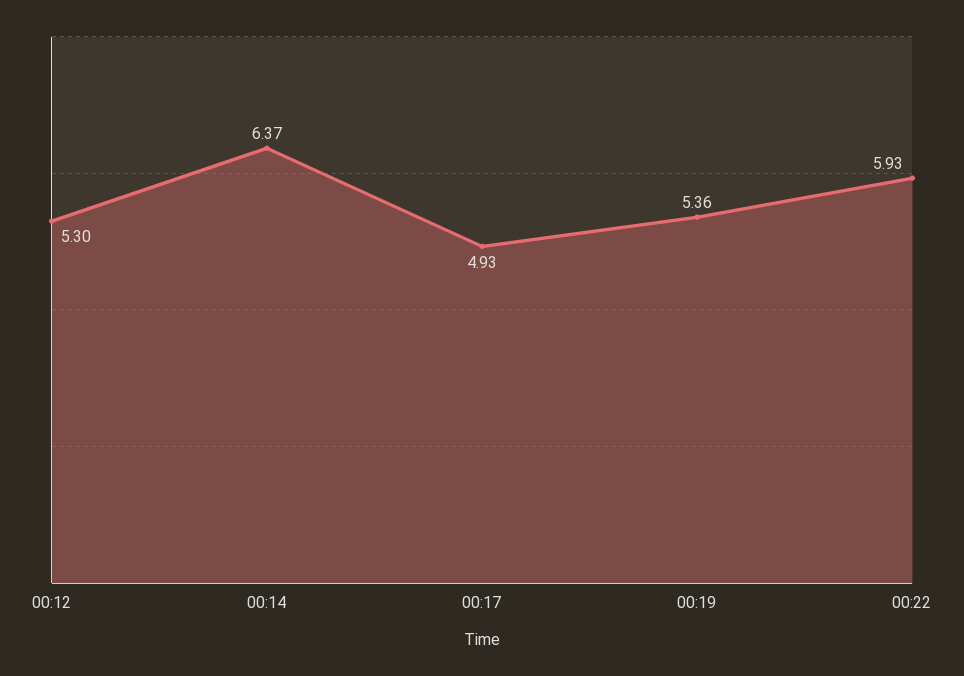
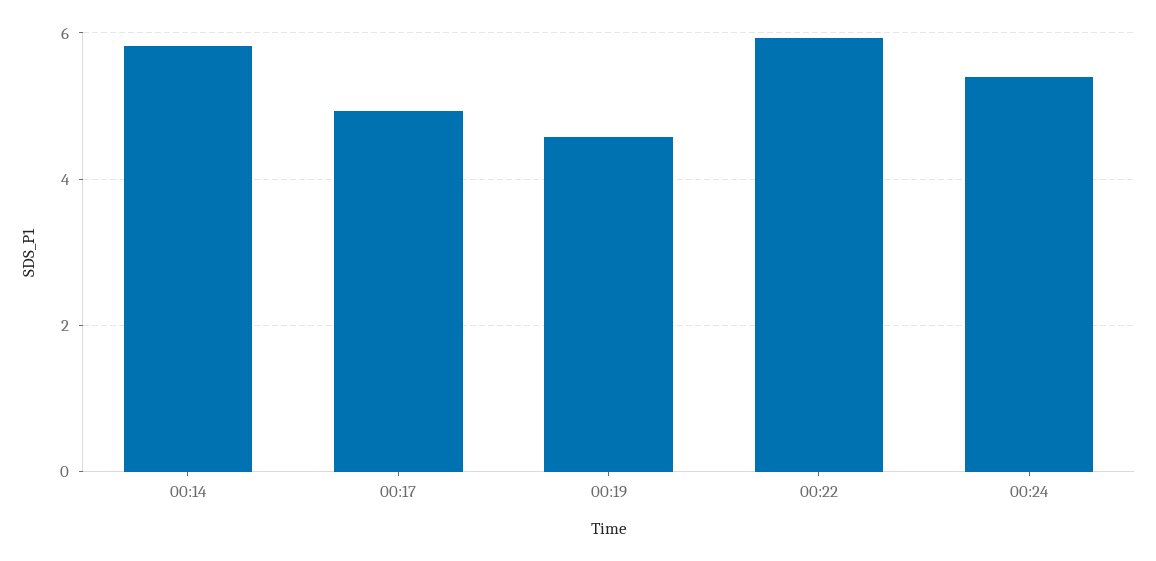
00:12: 5.3 -> none
00:14: 6.37 -> 5.8
00:19: 5.36 -> 4.6
00:24: none -> 5.4

